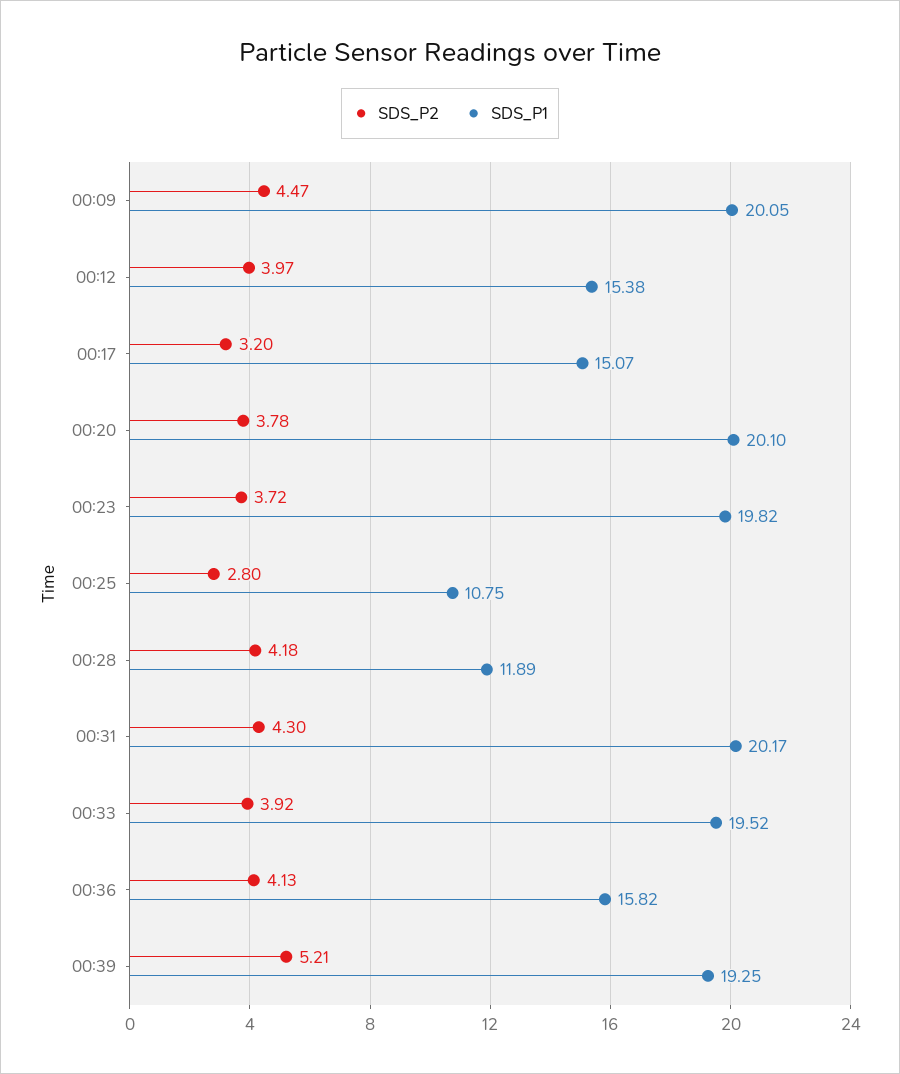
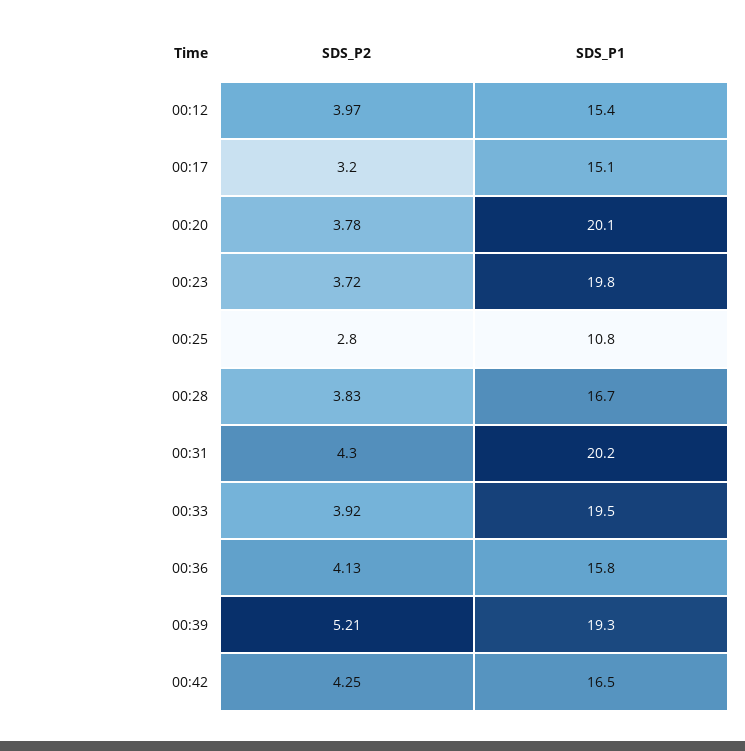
SDS_P2, 00:09: 4.47 -> none
SDS_P1, 00:09: 20.05 -> none
SDS_P2, 00:28: 4.18 -> 3.83
SDS_P1, 00:28: 11.89 -> 16.7
SDS_P2, 00:42: none -> 4.25
SDS_P1, 00:42: none -> 16.5

